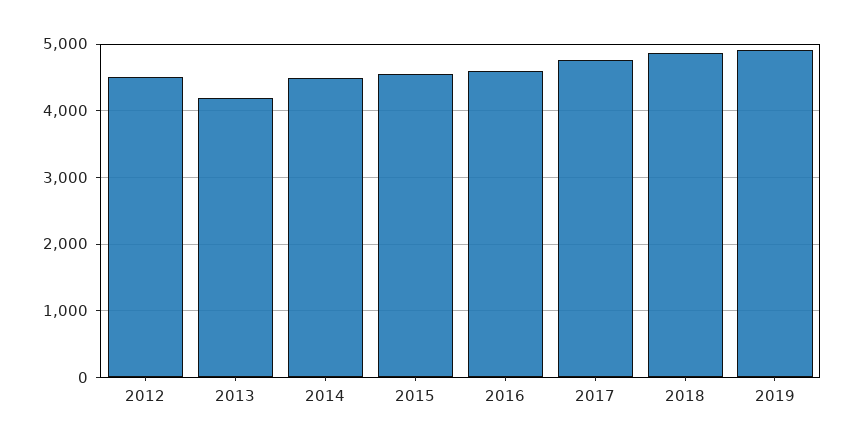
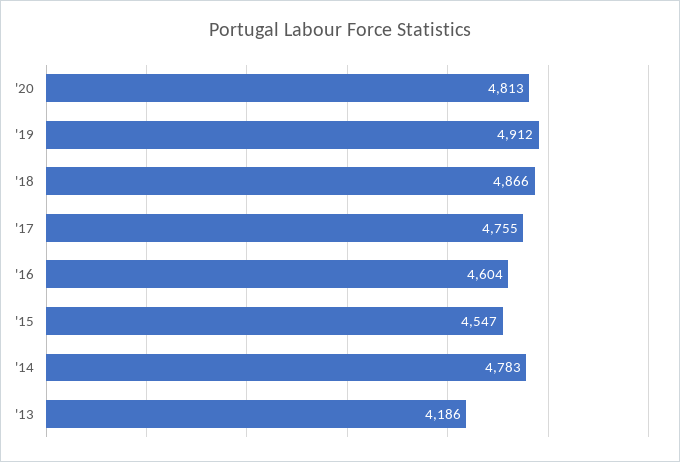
2012: 4500 -> none
2014: 4500 -> 4783
'20: none -> 4813

